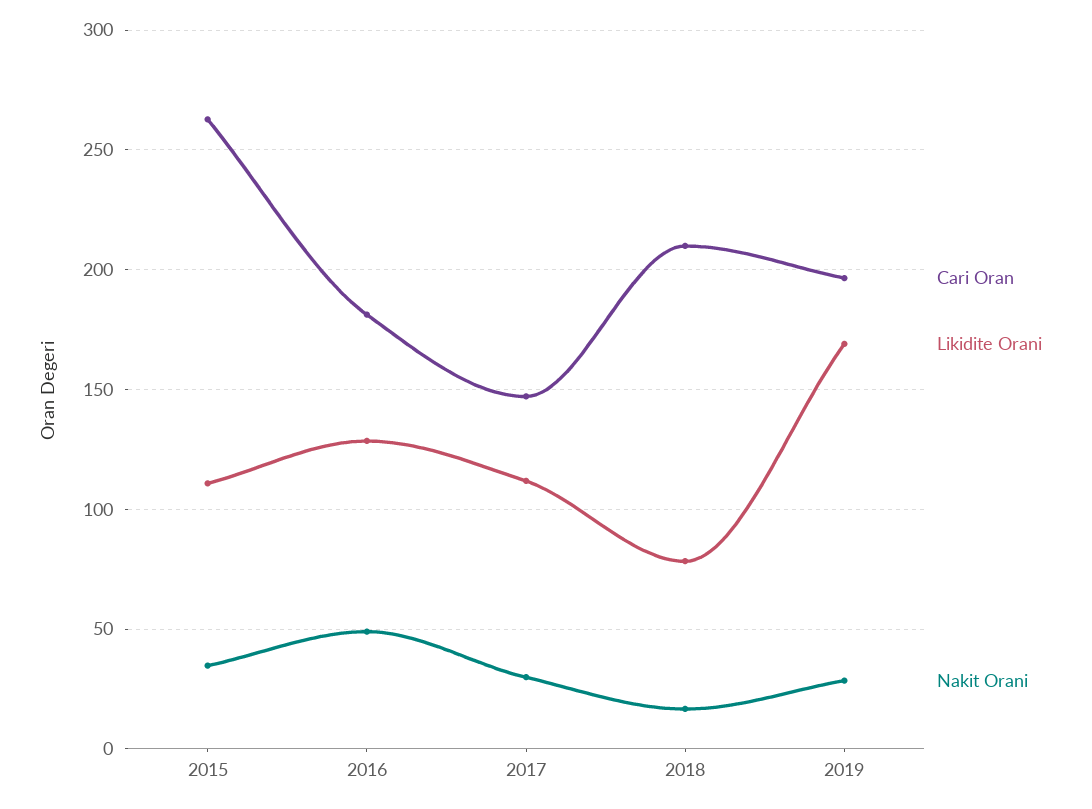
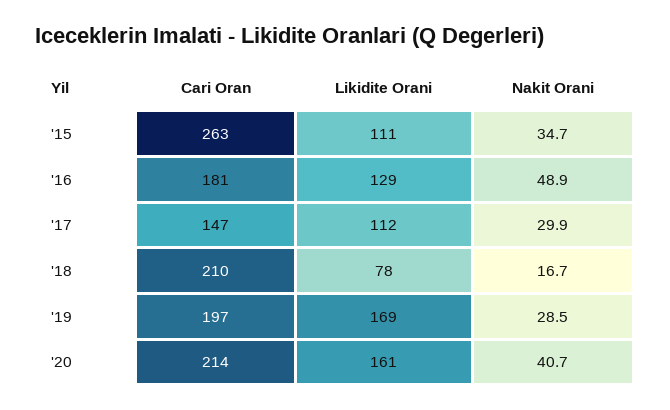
Cari Oran, '20: none -> 214
Likidite Orani, '20: none -> 161
Nakit Orani, '20: none -> 40.7

